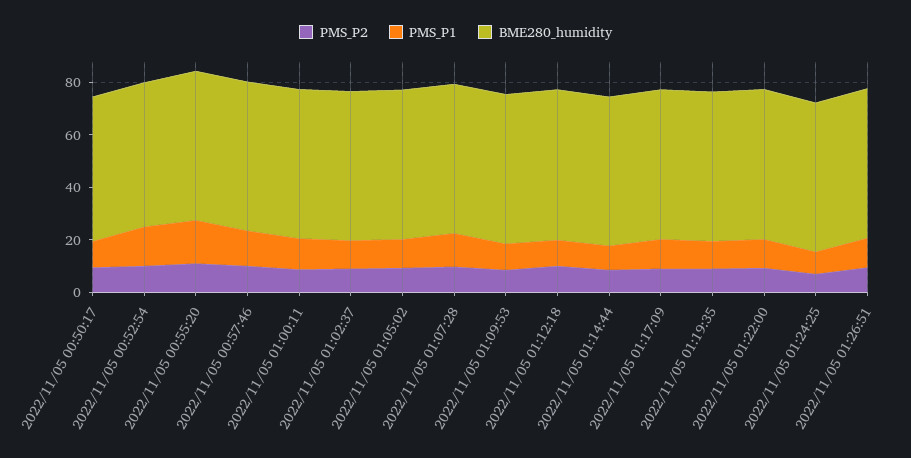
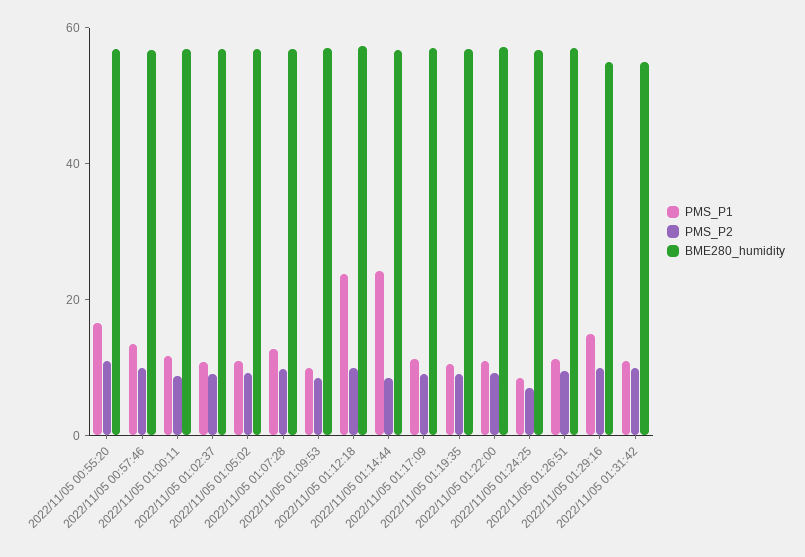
PMS_P2, 2022/11/05 00:50:17: 10 -> none
PMS_P1, 2022/11/05 00:50:17: 10 -> none
BME280_humidity, 2022/11/05 00:50:17: 55 -> none
PMS_P2, 2022/11/05 00:52:54: 10 -> none
PMS_P1, 2022/11/05 00:52:54: 15 -> none
BME280_humidity, 2022/11/05 00:52:54: 55 -> none
PMS_P1, 2022/11/05 01:12:18: 10 -> 25
PMS_P1, 2022/11/05 01:14:44: 10 -> 25
PMS_P1, 2022/11/05 01:29:16: none -> 15
PMS_P2, 2022/11/05 01:29:16: none -> 10
BME280_humidity, 2022/11/05 01:29:16: none -> 55
PMS_P1, 2022/11/05 01:31:42: none -> 10
PMS_P2, 2022/11/05 01:31:42: none -> 10
BME280_humidity, 2022/11/05 01:31:42: none -> 55

